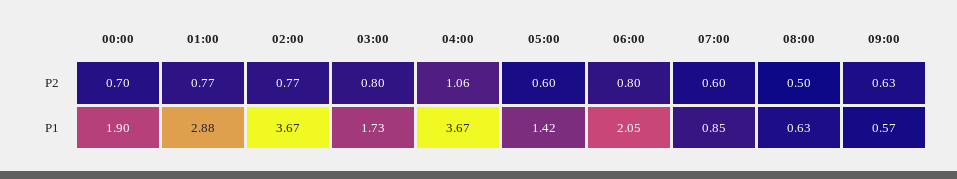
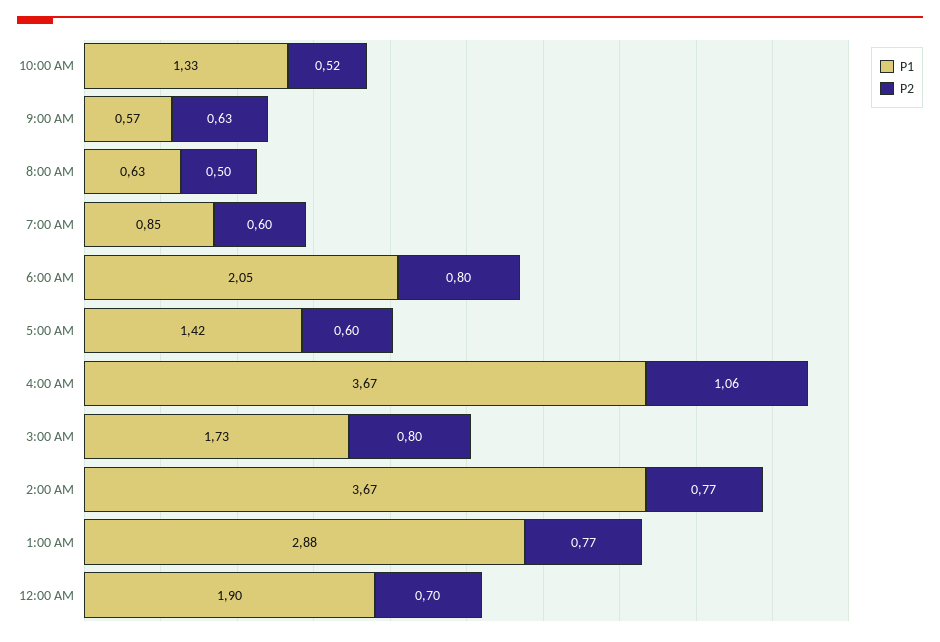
P1, 10:00 AM: none -> 1.33
P2, 10:00 AM: none -> 0.52

